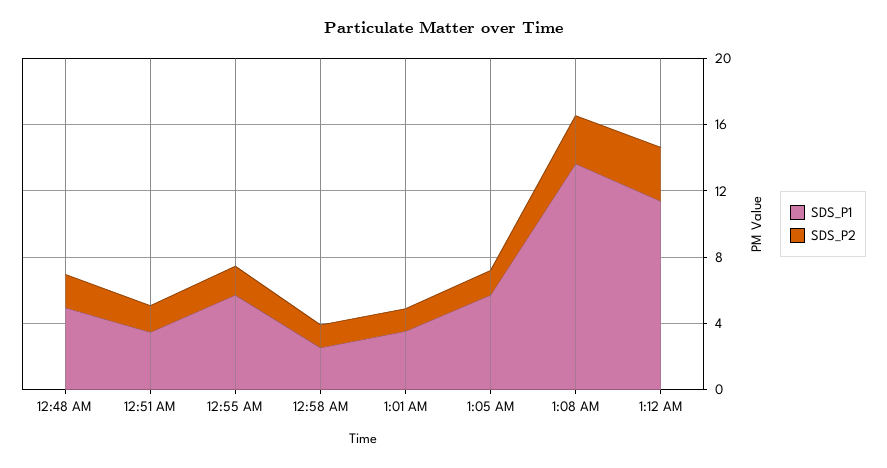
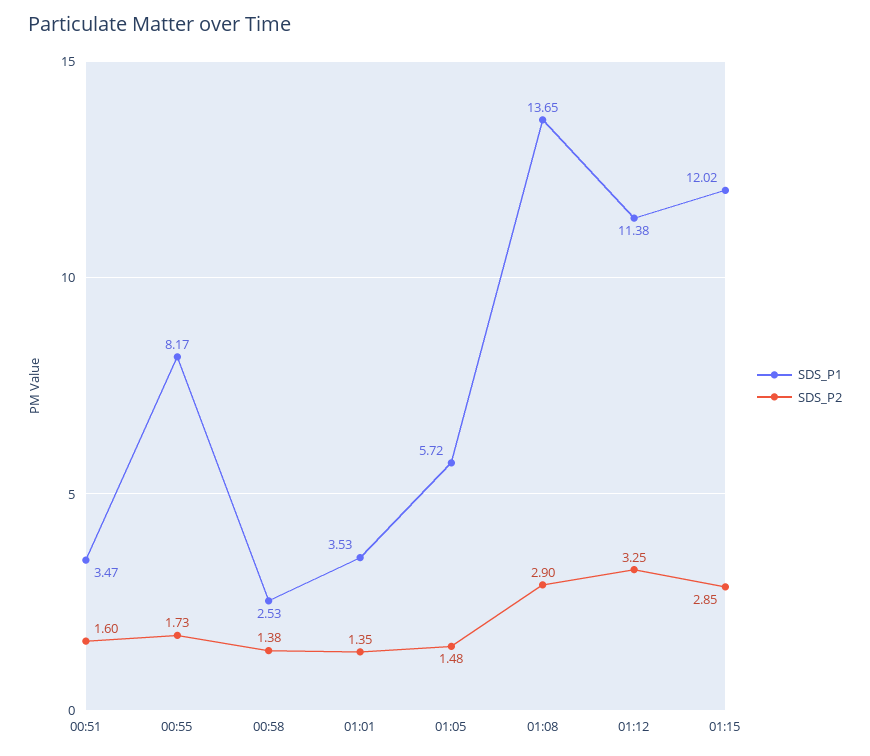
SDS_P1, 12:48 AM: 5 -> none
SDS_P2, 12:48 AM: 2 -> none
SDS_P1, 12:55 AM: 6 -> 8.17
SDS_P1, 01:15: none -> 12.02
SDS_P2, 01:15: none -> 2.85

